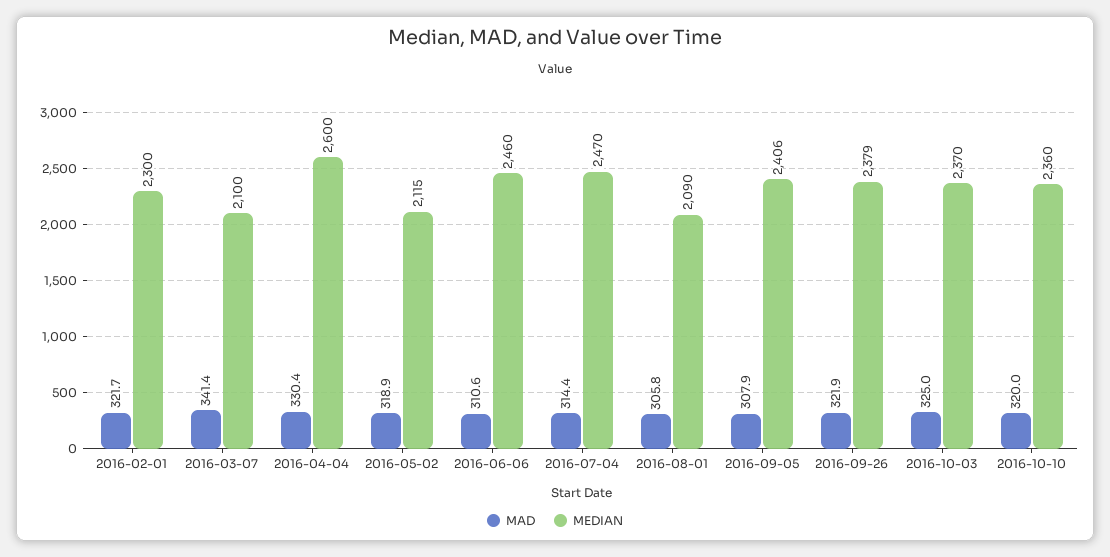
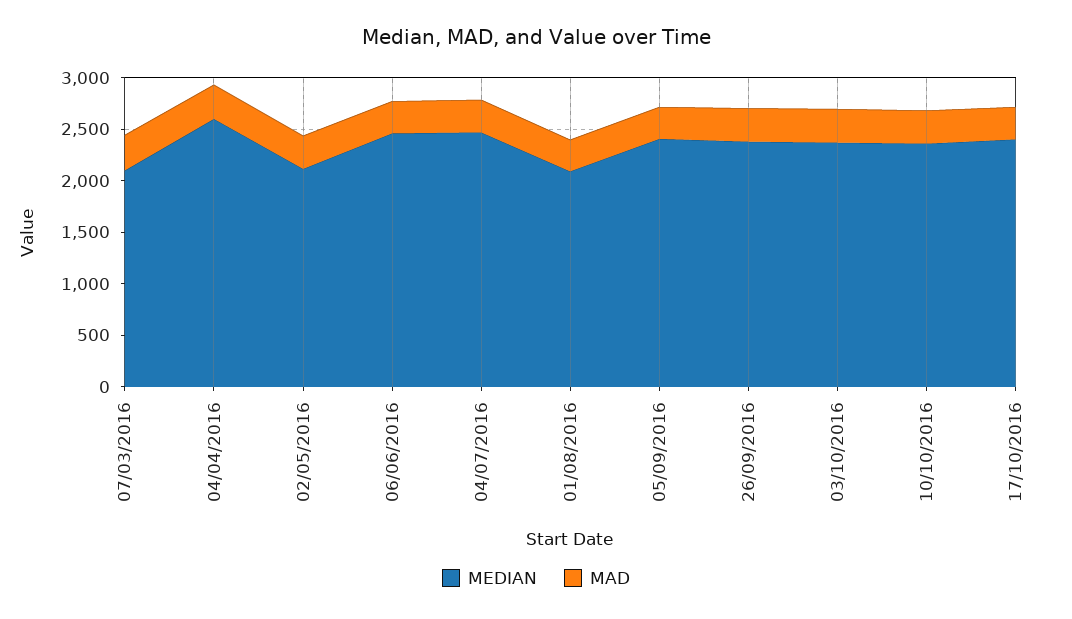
MAD, 2016-02-01: 321.7 -> none
MEDIAN, 2016-02-01: 2300 -> none
MEDIAN, 17/10/2016: none -> 2400
MAD, 17/10/2016: none -> 300

